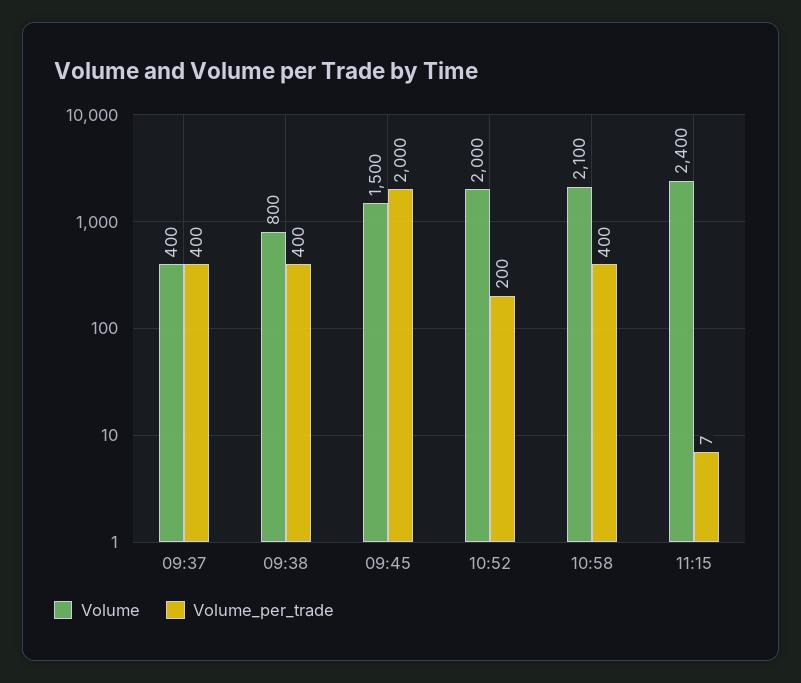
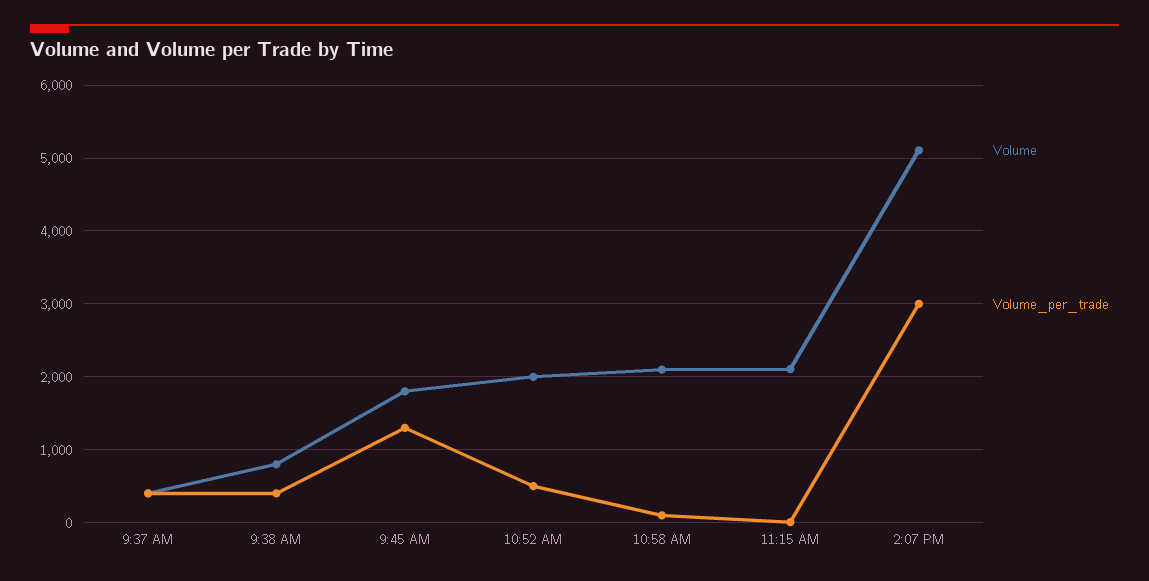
Volume, 09:45: 1500 -> 1800
Volume_per_trade, 09:45: 2000 -> 1300
Volume_per_trade, 10:52: 200 -> 500
Volume_per_trade, 10:58: 400 -> 100
Volume, 11:15: 2400 -> 2100
Volume, 2:07 PM: none -> 5100
Volume_per_trade, 2:07 PM: none -> 3000

